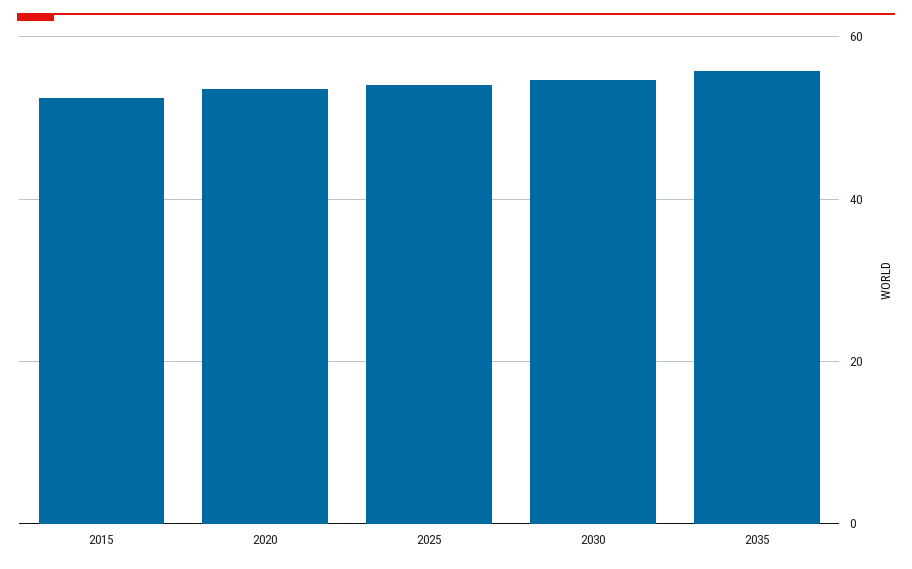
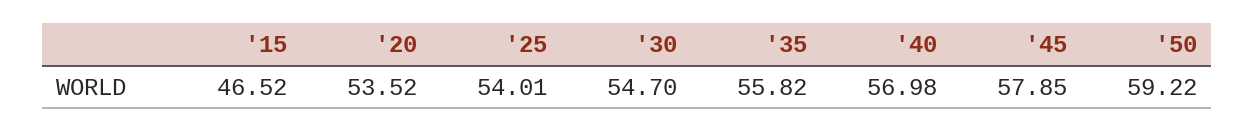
2015: 52 -> 46.52
'40: none -> 56.98
'45: none -> 57.85
'50: none -> 59.22

